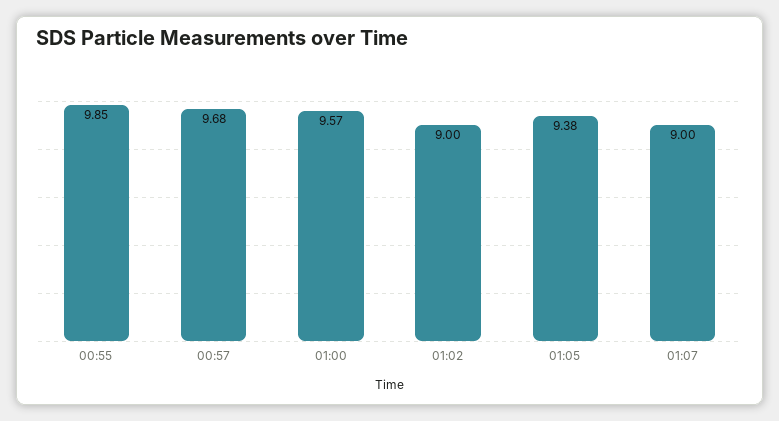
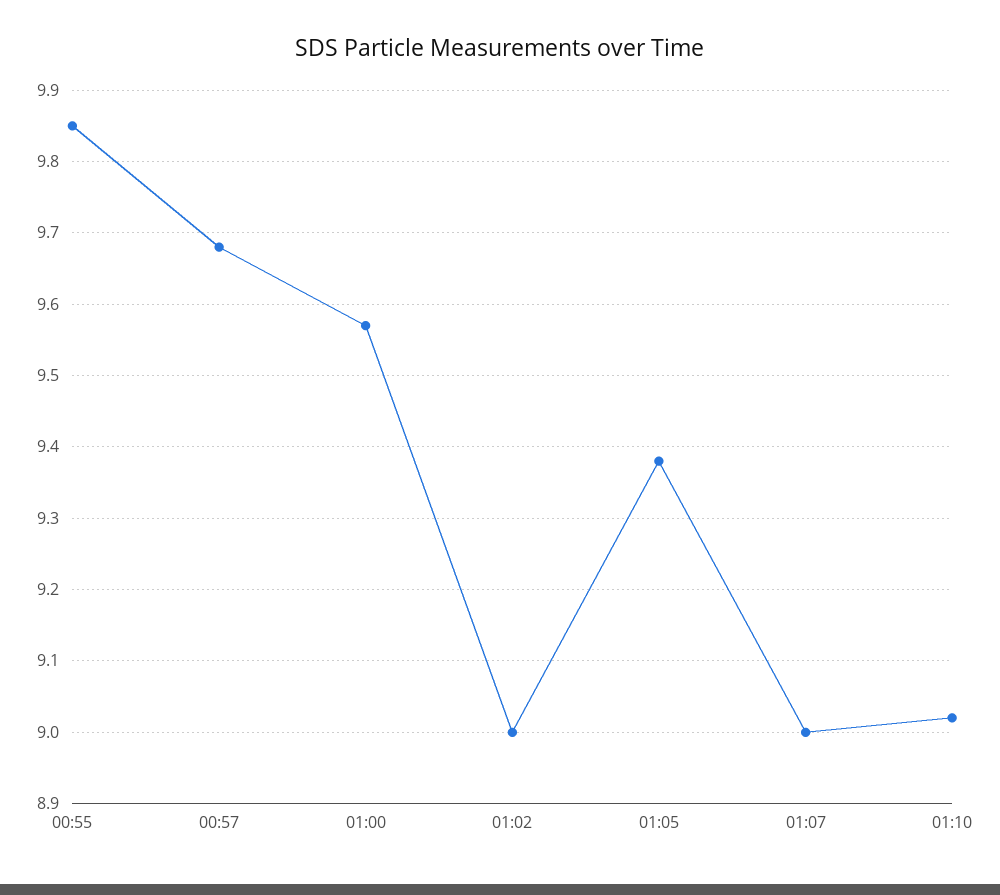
01:10: none -> 9.02

